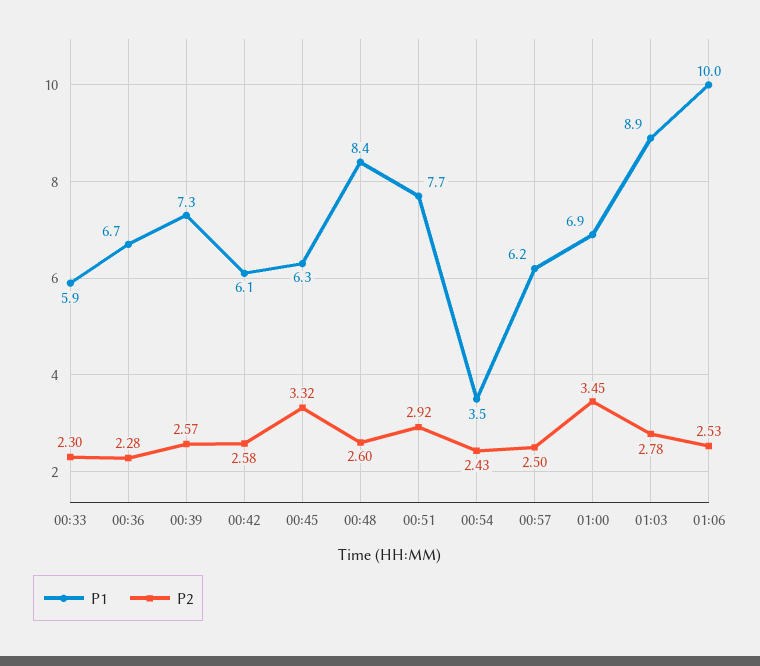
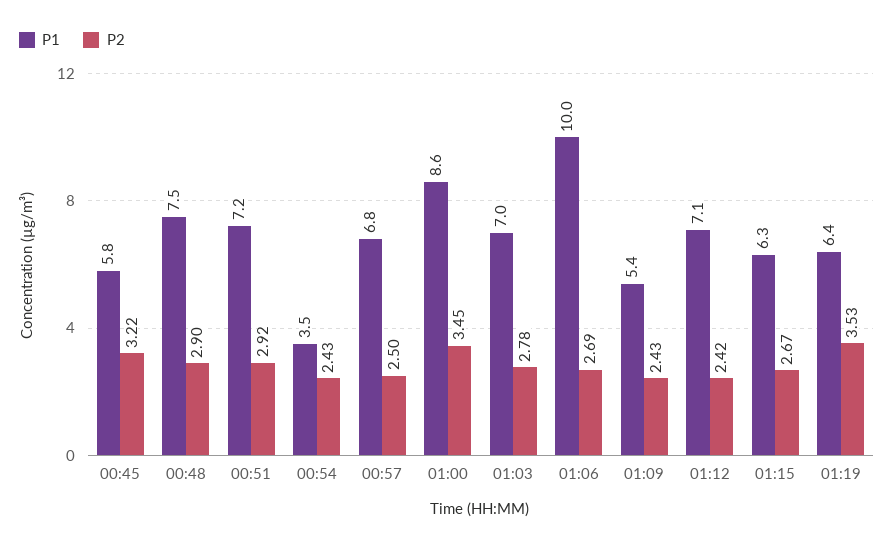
P1, 00:33: 5.9 -> none
P2, 00:33: 2.3 -> none
P1, 00:36: 6.7 -> none
P2, 00:36: 2.28 -> none
P1, 00:39: 7.3 -> none
P2, 00:39: 2.57 -> none
P1, 00:42: 6.1 -> none
P2, 00:42: 2.58 -> none
P1, 00:45: 6.3 -> 5.8
P2, 00:45: 3.32 -> 3.22
P1, 00:48: 8.4 -> 7.5
P2, 00:48: 2.6 -> 2.9
P1, 00:51: 7.7 -> 7.2
P1, 00:57: 6.2 -> 6.8
P1, 01:00: 6.9 -> 8.6
P1, 01:03: 8.9 -> 7
P2, 01:06: 2.53 -> 2.69
P1, 01:09: none -> 5.4
P2, 01:09: none -> 2.43
P1, 01:12: none -> 7.1
P2, 01:12: none -> 2.42
P1, 01:15: none -> 6.3
P2, 01:15: none -> 2.67
P1, 01:19: none -> 6.4
P2, 01:19: none -> 3.53

